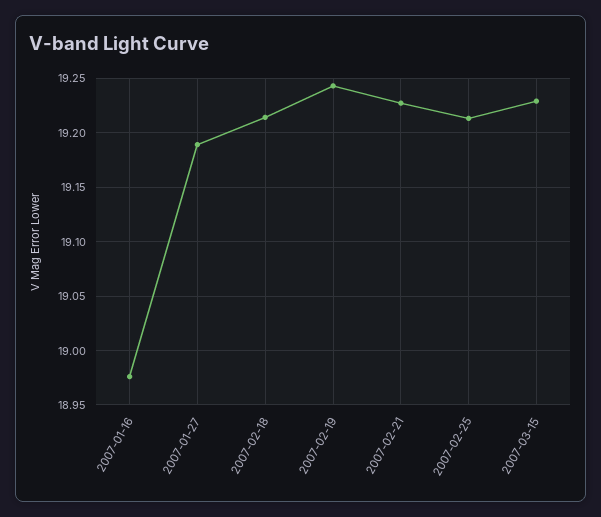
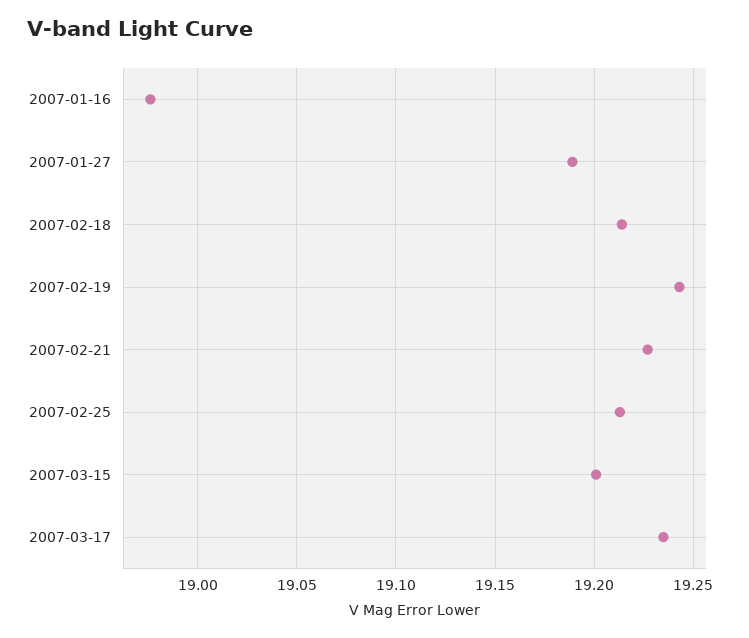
2007-03-15: 19.23 -> 19.2
2007-03-17: none -> 19.235

